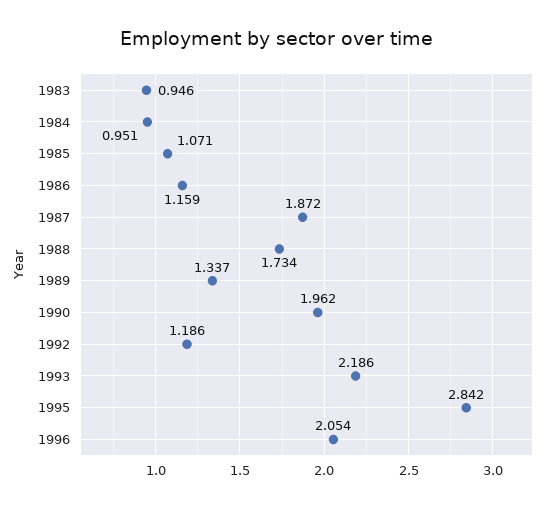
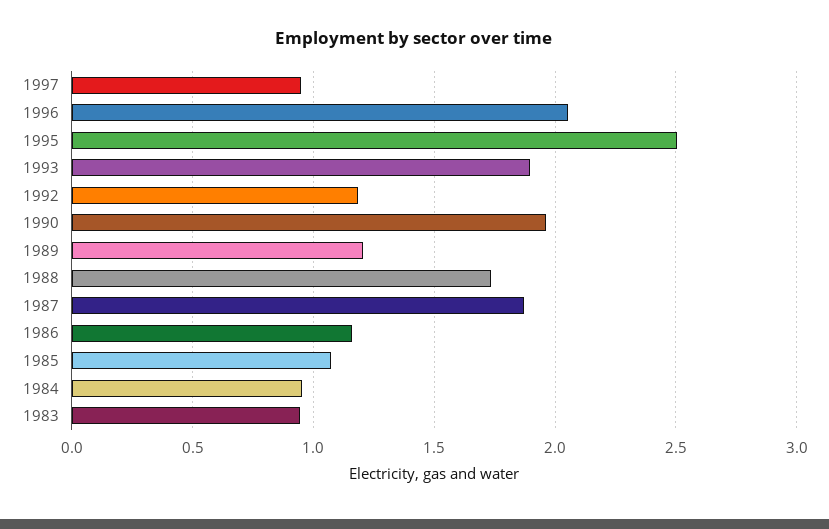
1989: 1.337 -> 1.2
1993: 2.186 -> 1.9
1995: 2.842 -> 2.5
1997: none -> 0.95

